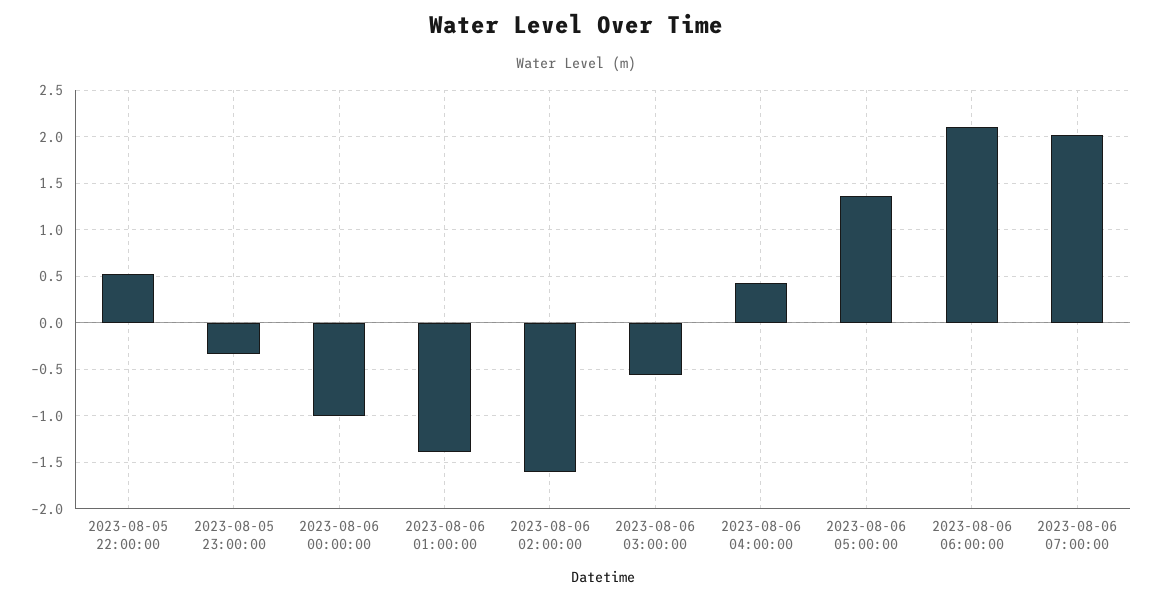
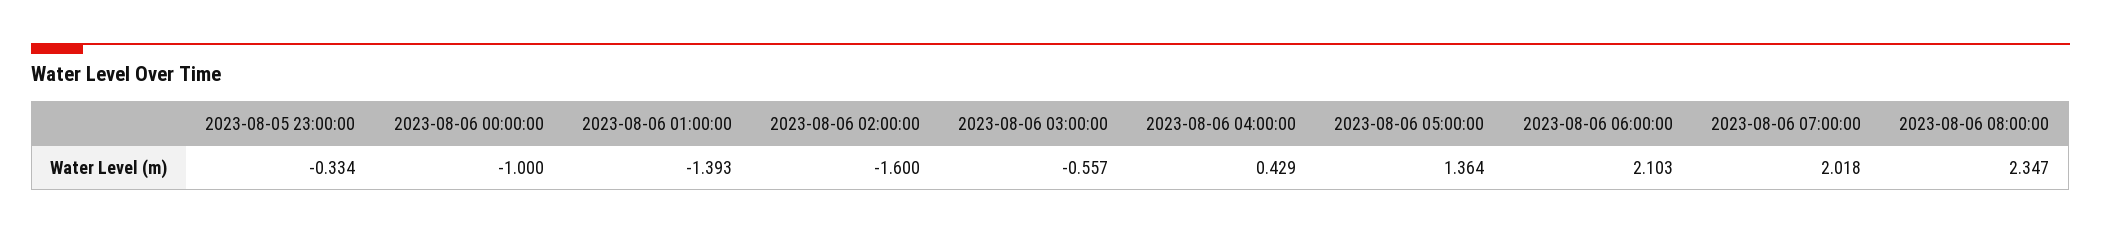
2023-08-05 22:00:00: 0.5 -> none
2023-08-06 08:00:00: none -> 2.347

